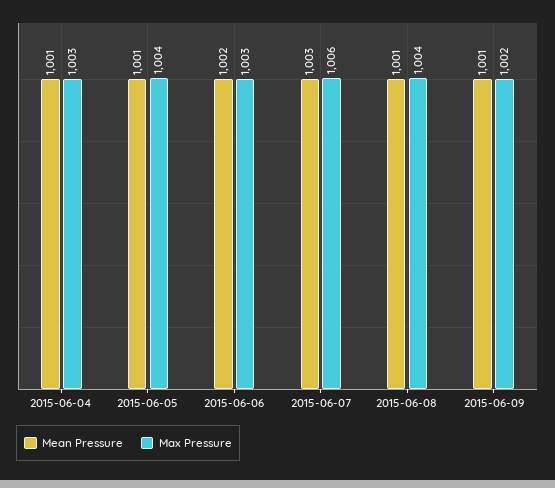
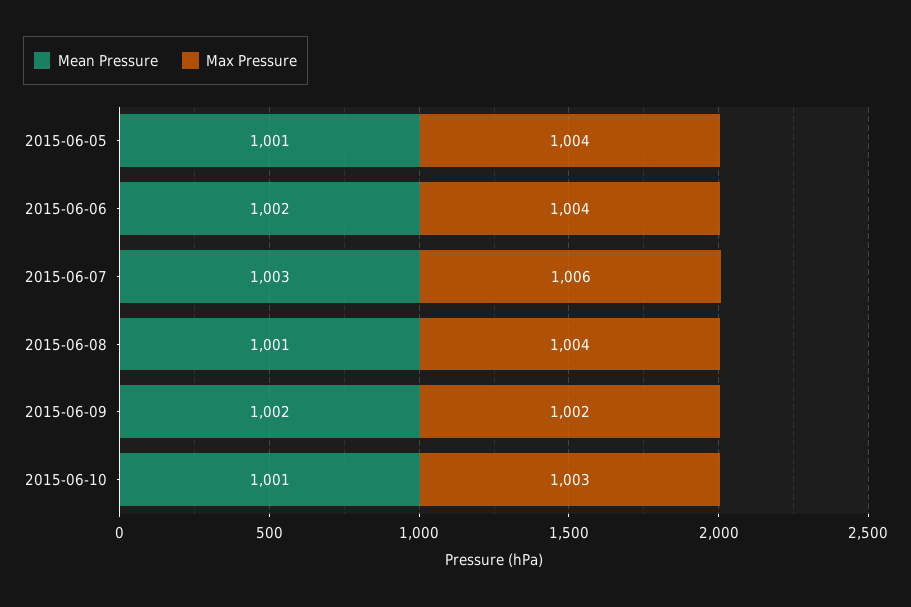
Mean Pressure, 2015-06-04: 1001 -> none
Max Pressure, 2015-06-04: 1003 -> none
Max Pressure, 2015-06-06: 1003 -> 1004
Mean Pressure, 2015-06-09: 1001 -> 1002
Mean Pressure, 2015-06-10: none -> 1001
Max Pressure, 2015-06-10: none -> 1003

